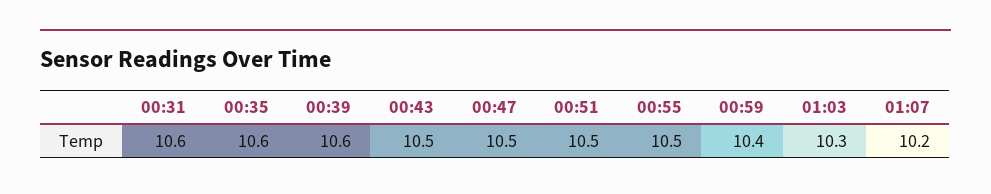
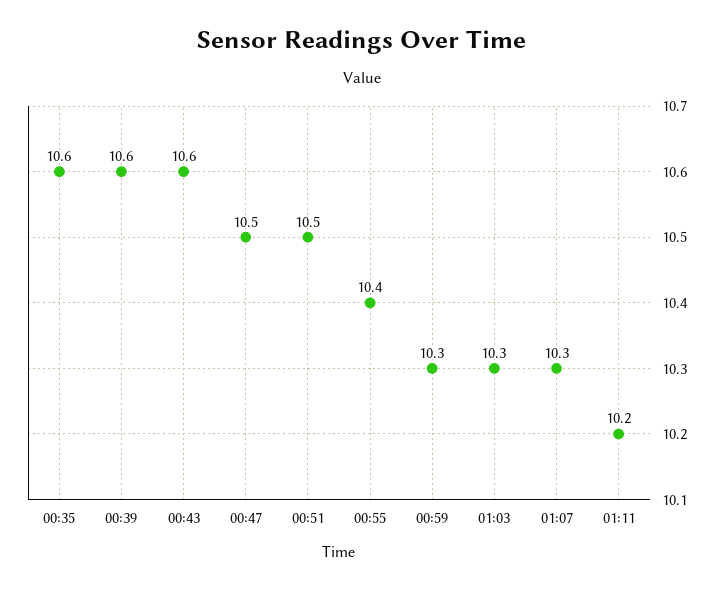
00:31: 10.6 -> none
00:43: 10.5 -> 10.6
00:55: 10.5 -> 10.4
00:59: 10.4 -> 10.3
01:07: 10.2 -> 10.3
01:11: none -> 10.2

